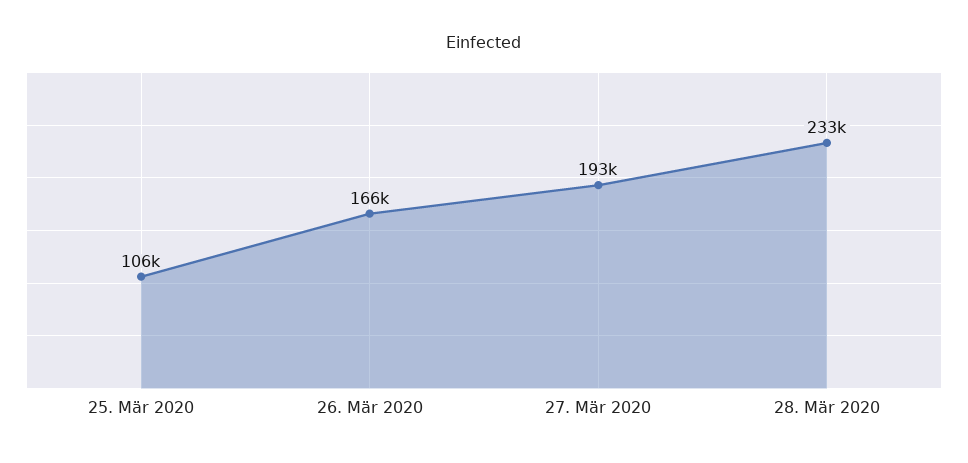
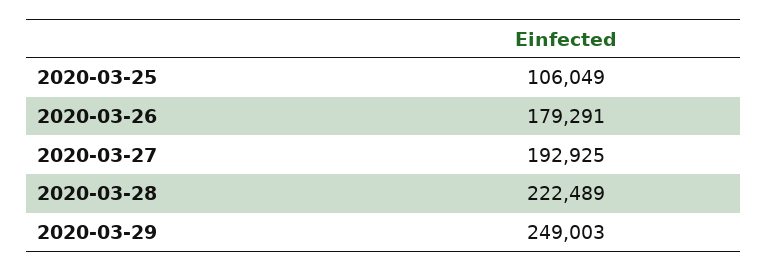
26. Mär 2020: 166000 -> 179291
28. Mär 2020: 233000 -> 222489
2020-03-29: none -> 249003

